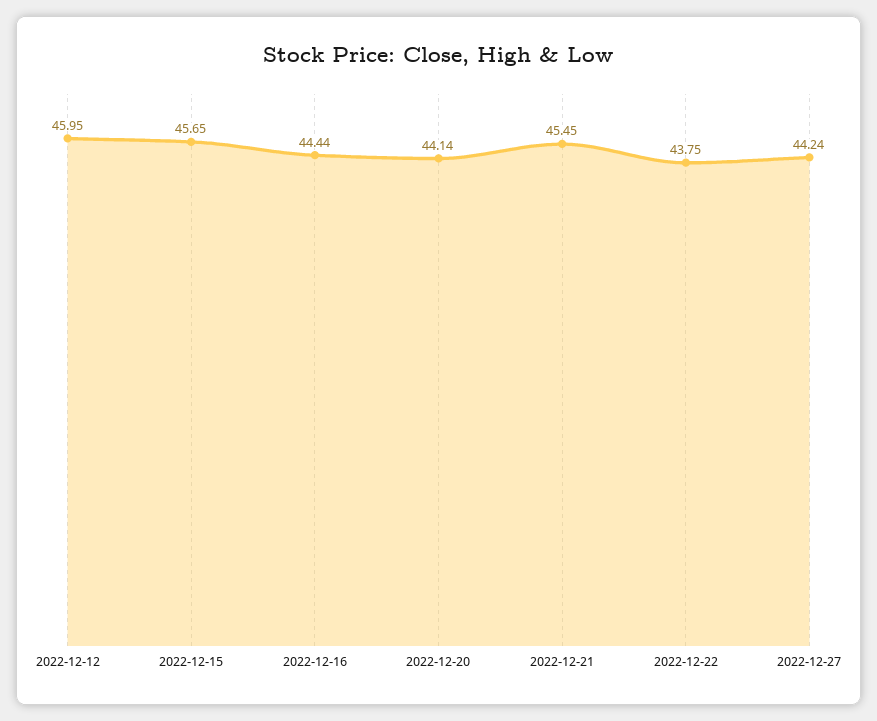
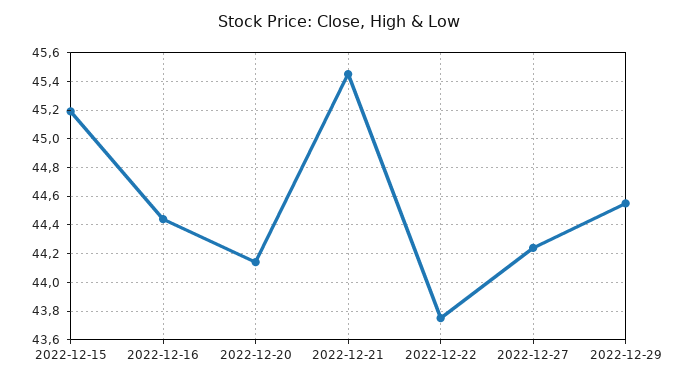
2022-12-12: 45.95 -> none
2022-12-15: 45.65 -> 45.2
2022-12-29: none -> 44.55

